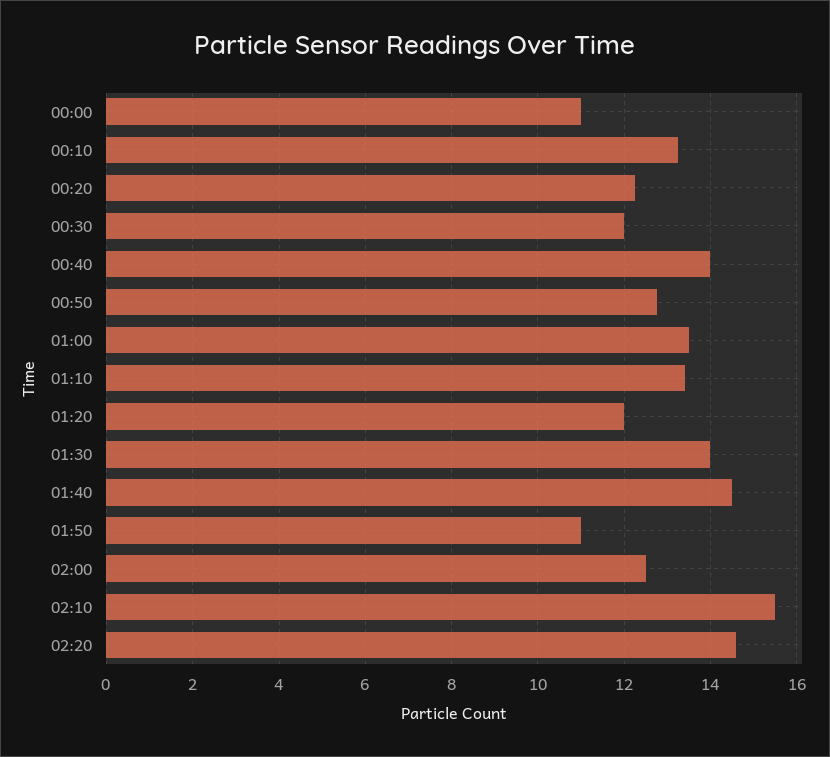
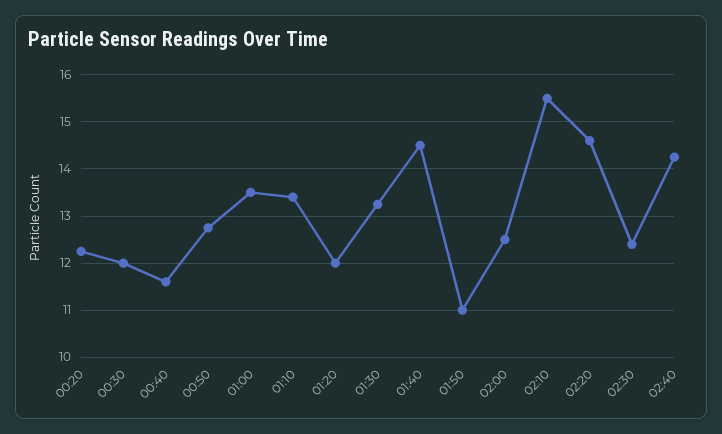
00:00: 11 -> none
00:10: 13.2 -> none
00:40: 14 -> 11.6
01:30: 14 -> 13.2
02:30: none -> 12.4
02:40: none -> 14.2

